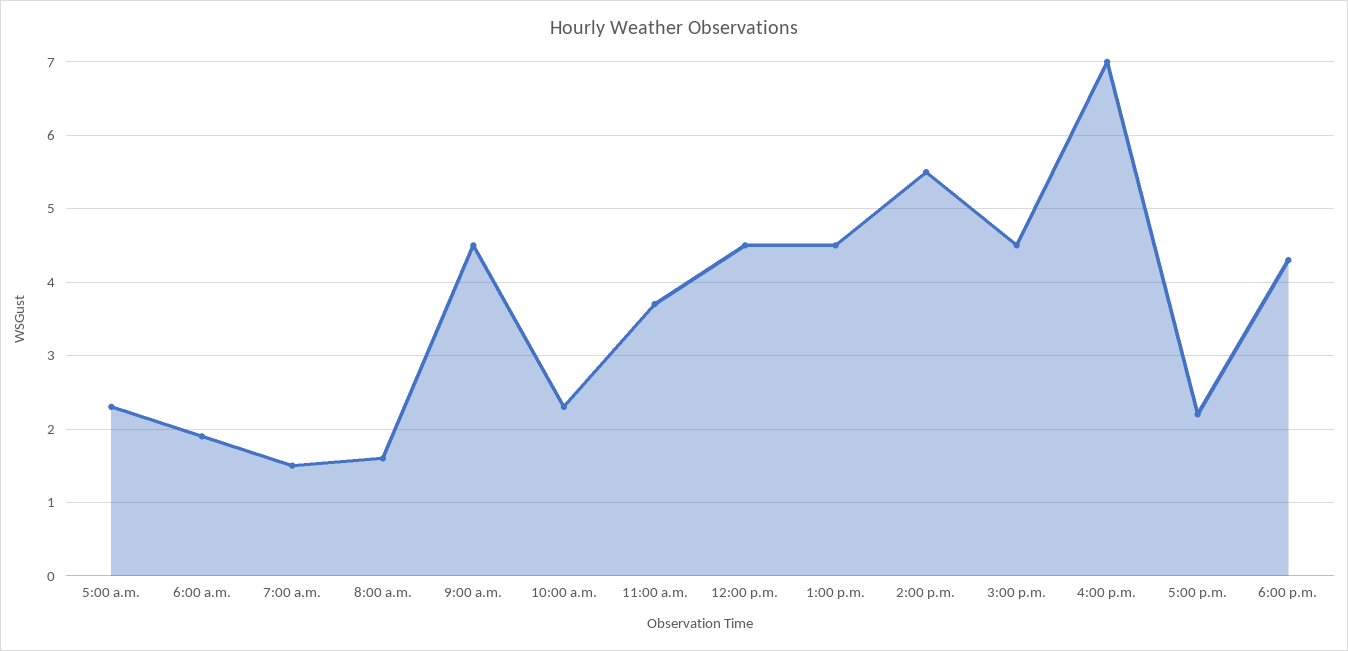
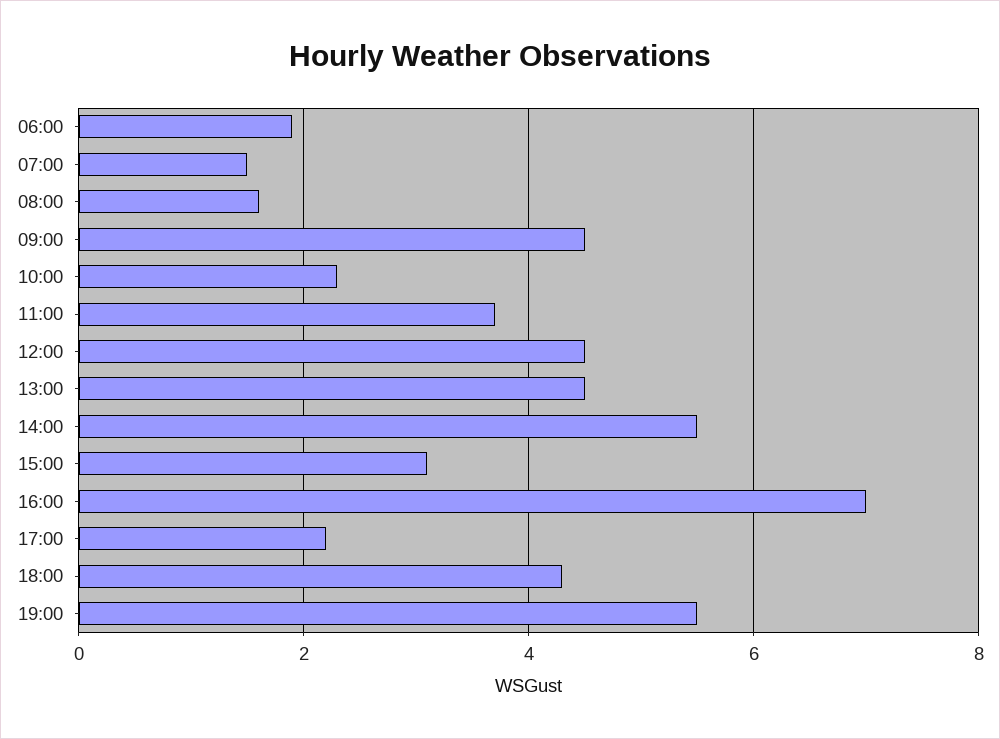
5:00 a.m.: 2.3 -> none
3:00 p.m.: 4.5 -> 3
19:00: none -> 5.5

